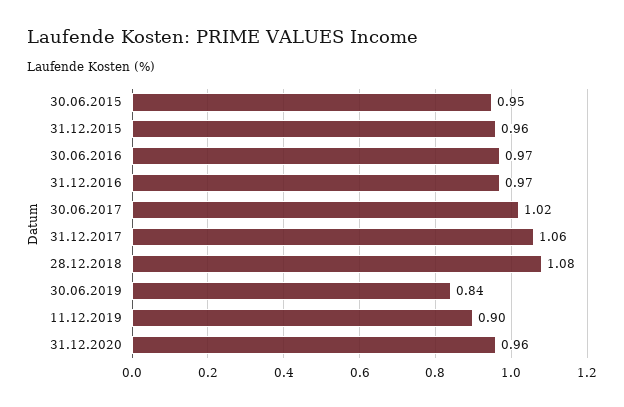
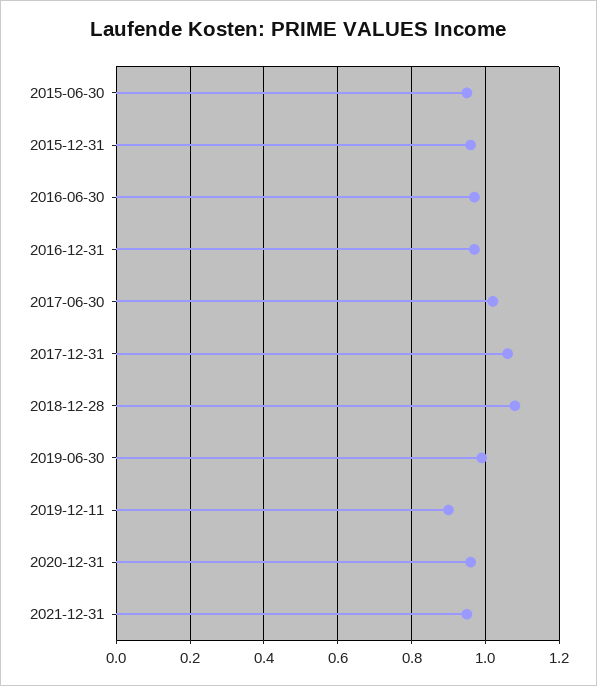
30.06.2019: 0.84 -> 1
2021-12-31: none -> 0.95

